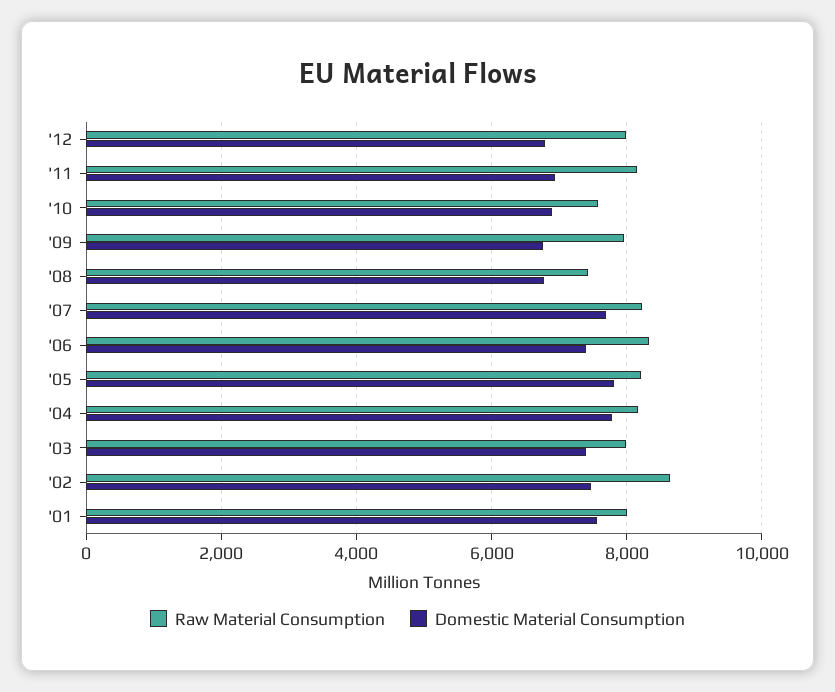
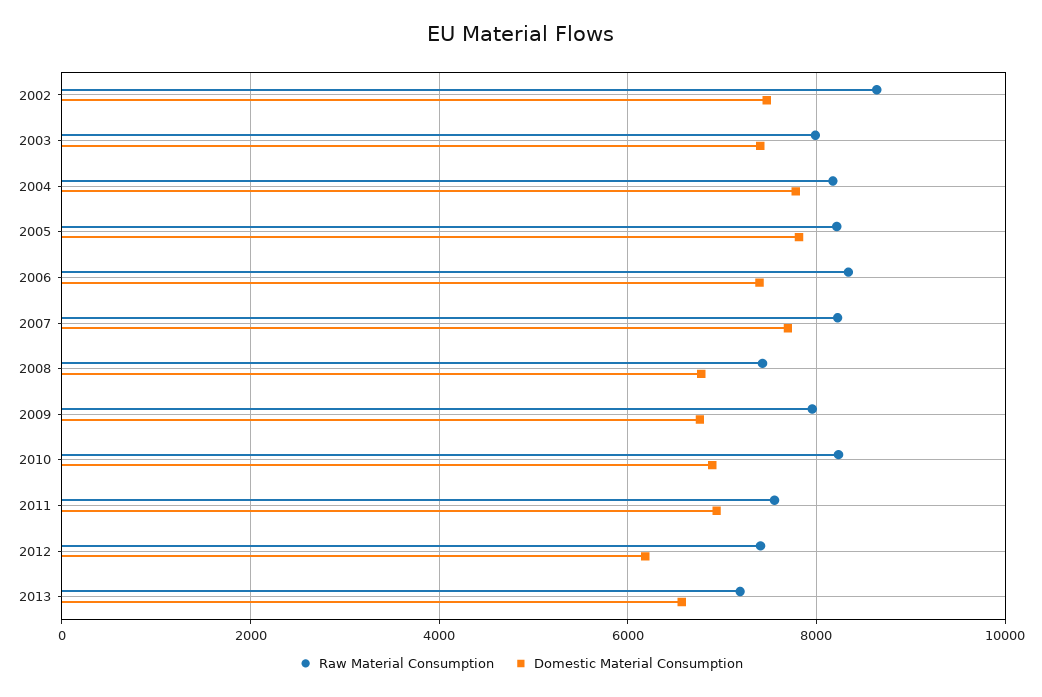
Raw Material Consumption, '12: 8000 -> 7400
Domestic Material Consumption, '12: 6800 -> 6200
Raw Material Consumption, '11: 8200 -> 7600
Raw Material Consumption, '10: 7600 -> 8200
Raw Material Consumption, '01: 8000 -> none
Domestic Material Consumption, '01: 7600 -> none
Raw Material Consumption, 2013: none -> 7200
Domestic Material Consumption, 2013: none -> 6600

